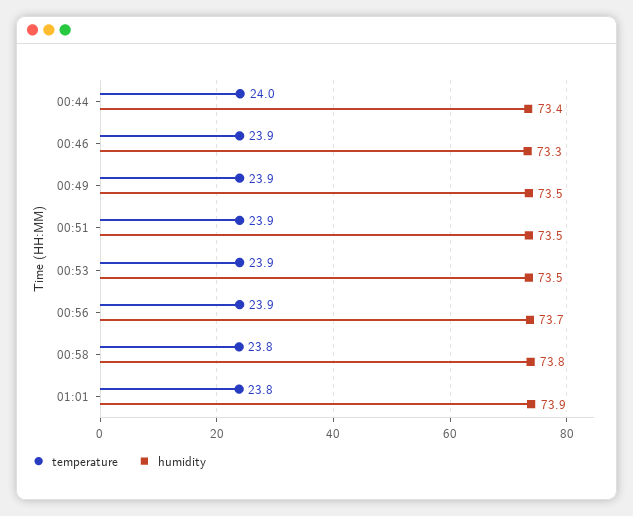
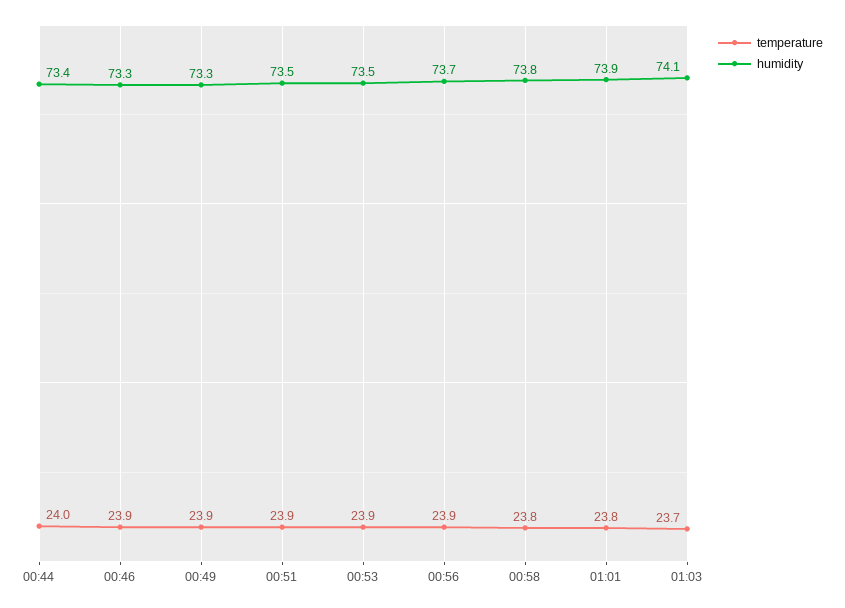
humidity, 00:49: 73.5 -> 73.3
temperature, 01:03: none -> 23.7
humidity, 01:03: none -> 74.1

